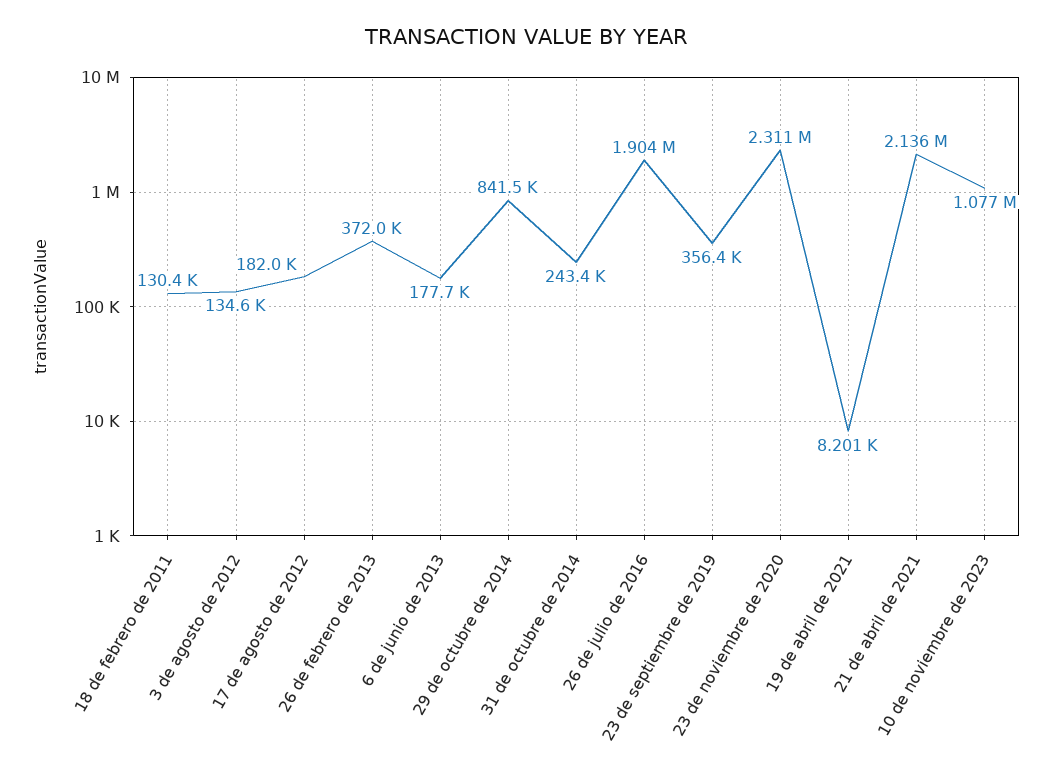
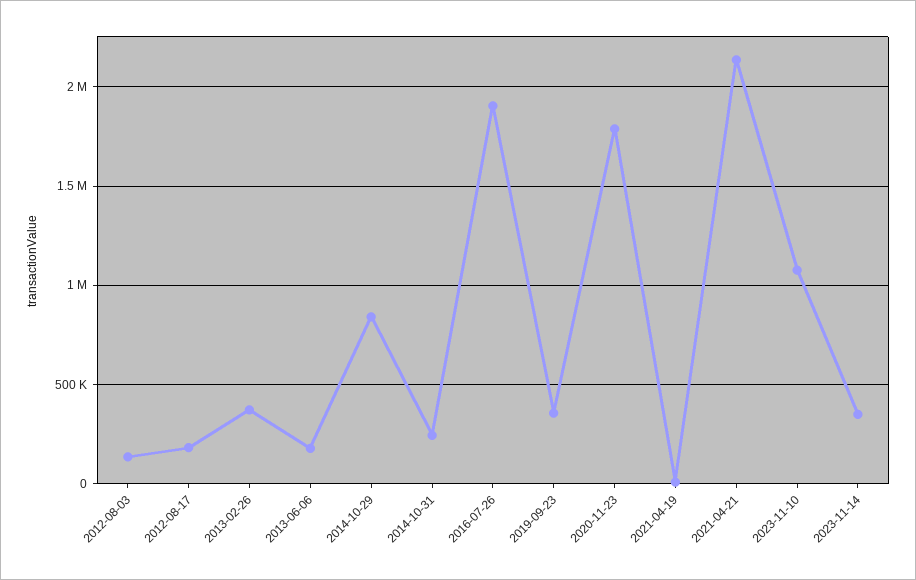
18 de febrero de 2011: 130400 -> none
23 de noviembre de 2020: 2311000 -> 1800000
2023-11-14: none -> 350000

